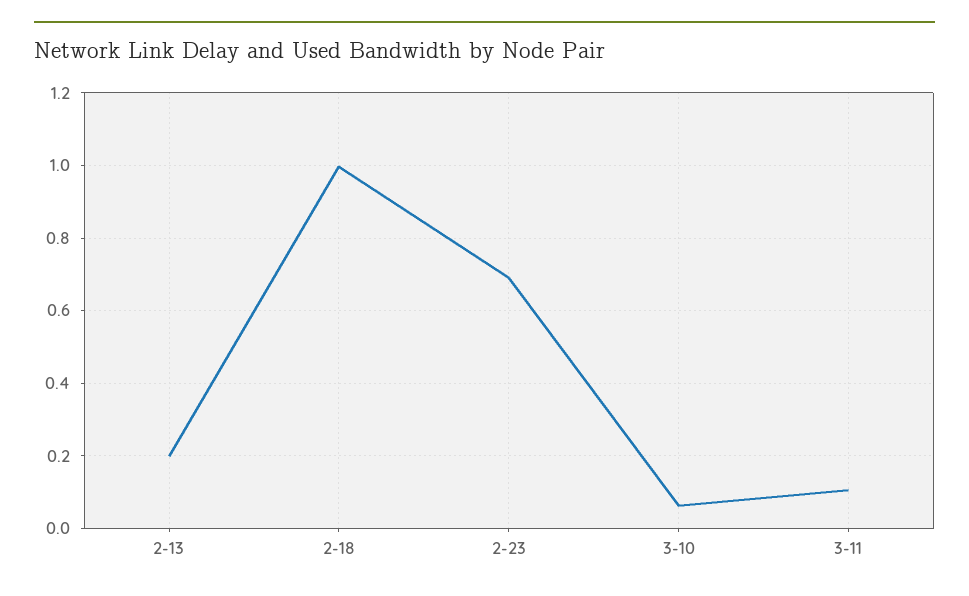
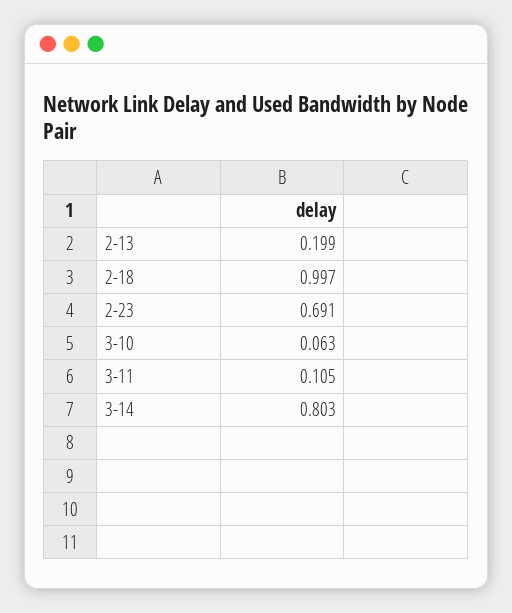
3-14: none -> 0.803

